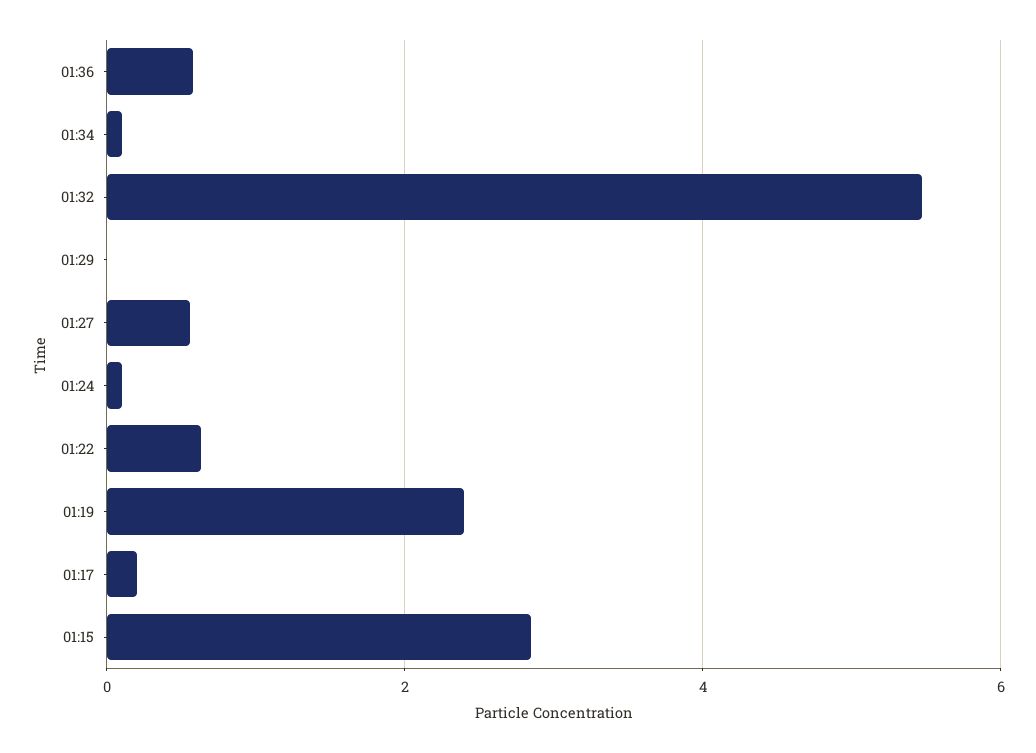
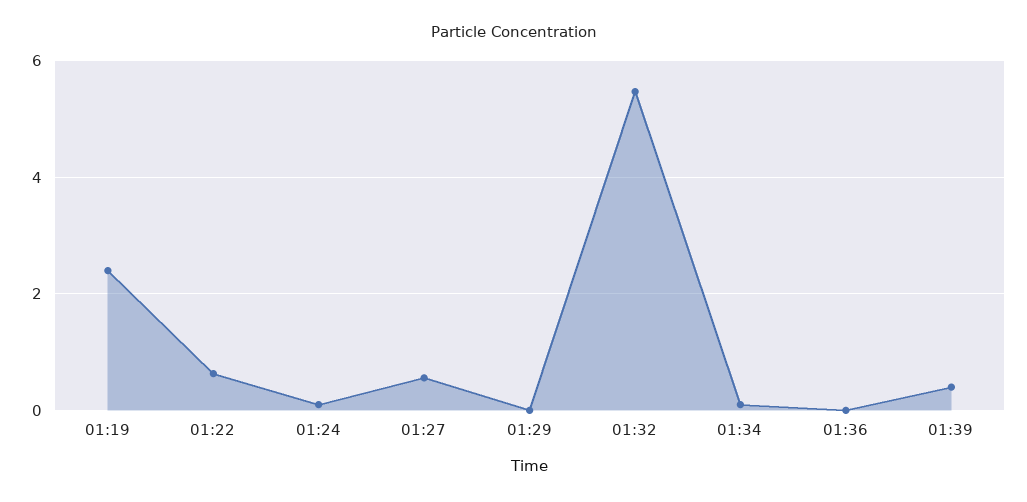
01:36: 0.6 -> 0
01:17: 0.2 -> none
01:15: 2.8 -> none
01:39: none -> 0.4

